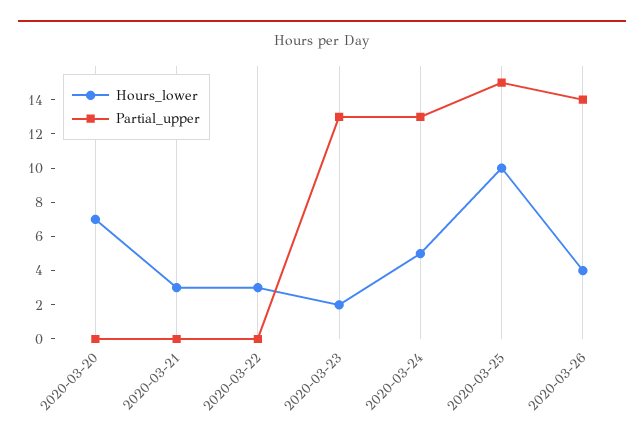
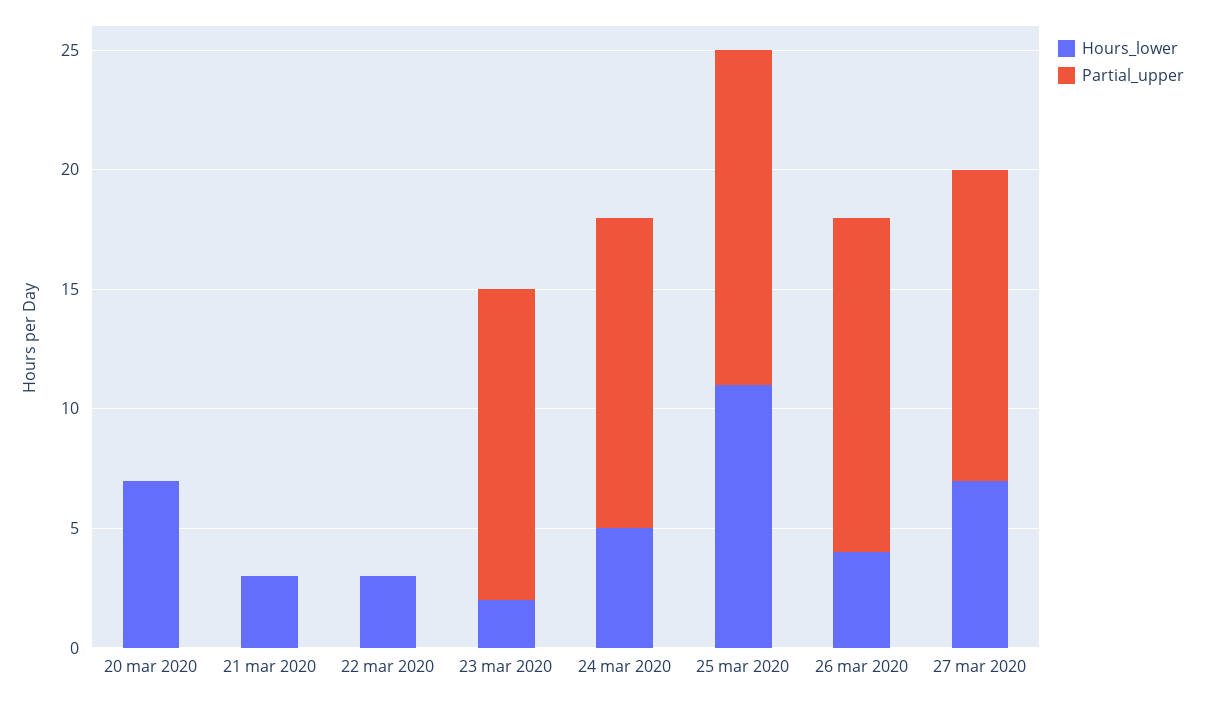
Hours_lower, 2020-03-25: 10 -> 11
Partial_upper, 2020-03-25: 15 -> 14
Hours_lower, 27 mar 2020: none -> 7
Partial_upper, 27 mar 2020: none -> 13

